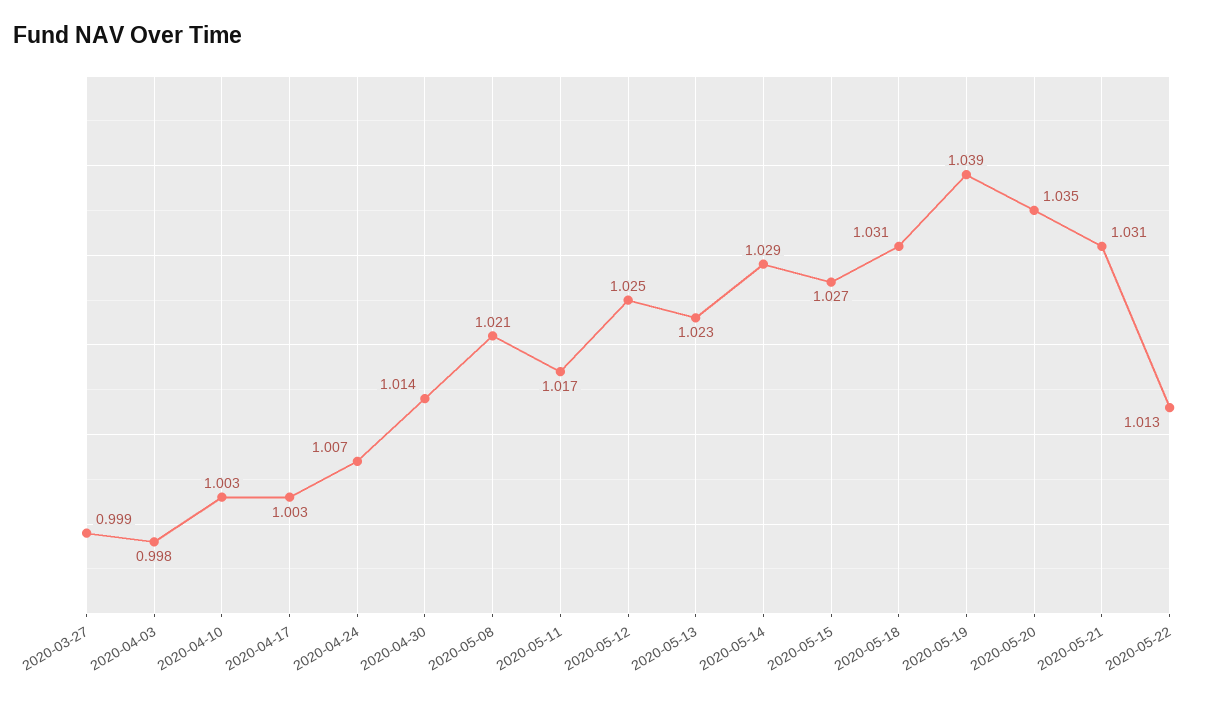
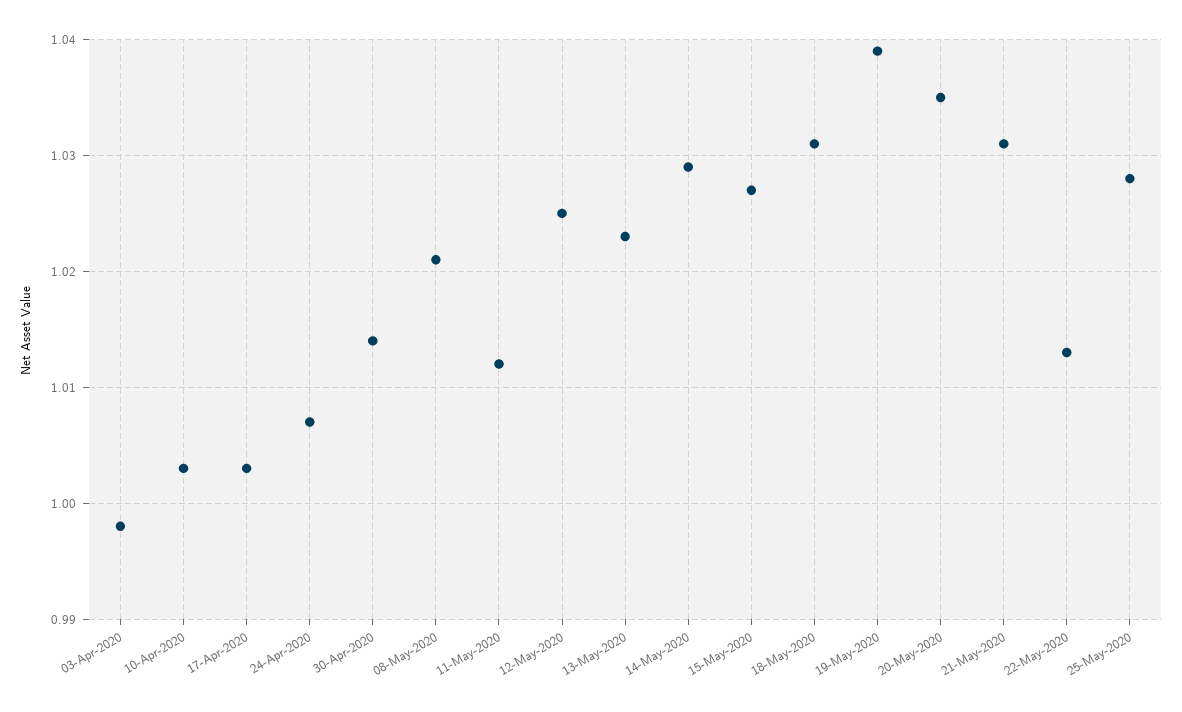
2020-03-27: 0.999 -> none
2020-05-11: 1.017 -> 1.012
25-May-2020: none -> 1.028

